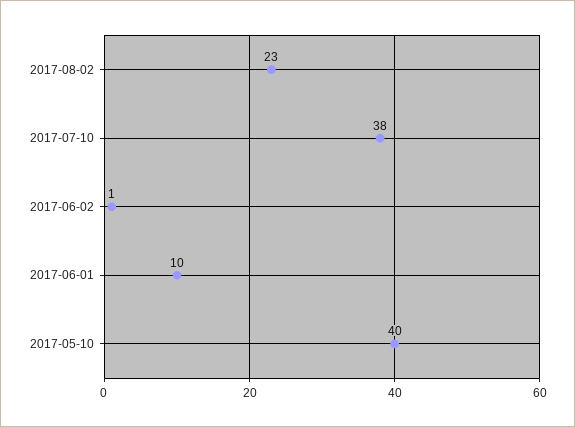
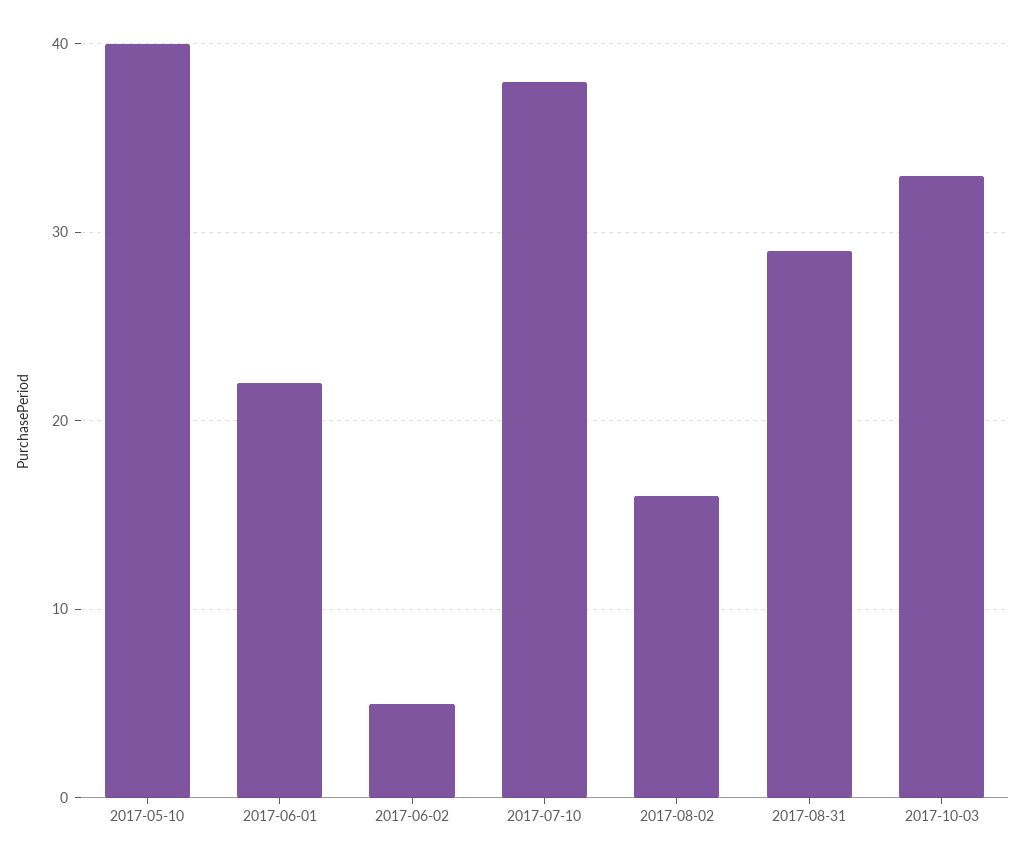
2017-08-02: 23 -> 16
2017-06-02: 1 -> 5
2017-06-01: 10 -> 22
2017-08-31: none -> 29
2017-10-03: none -> 33

